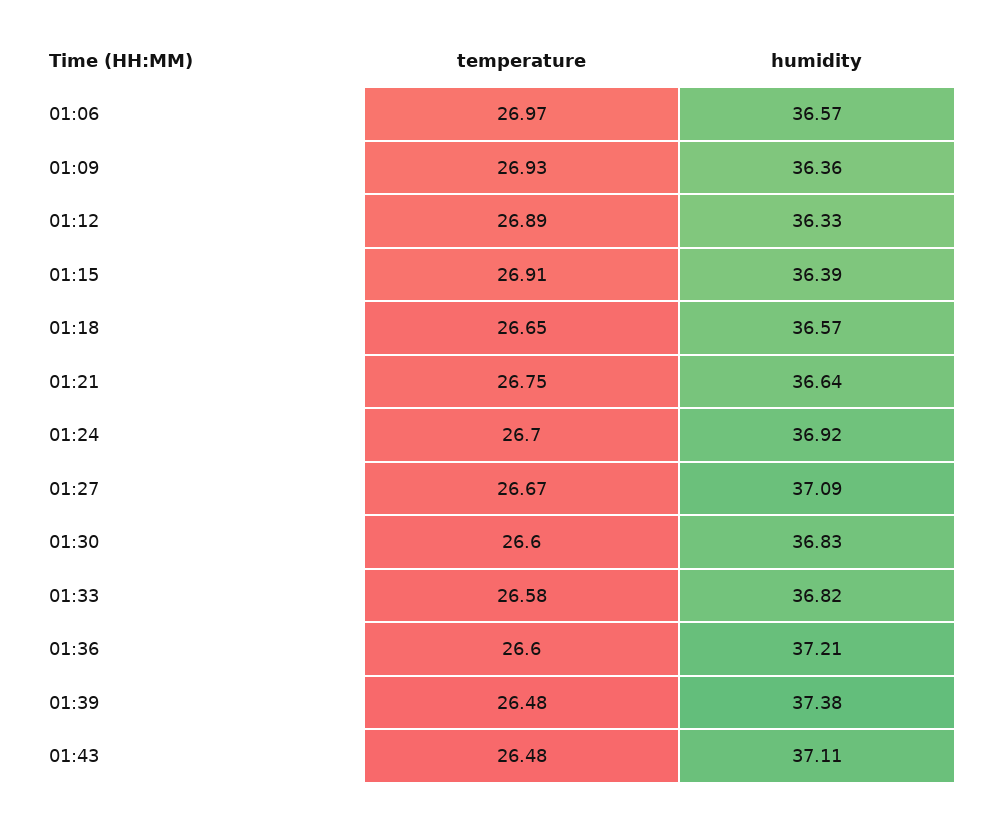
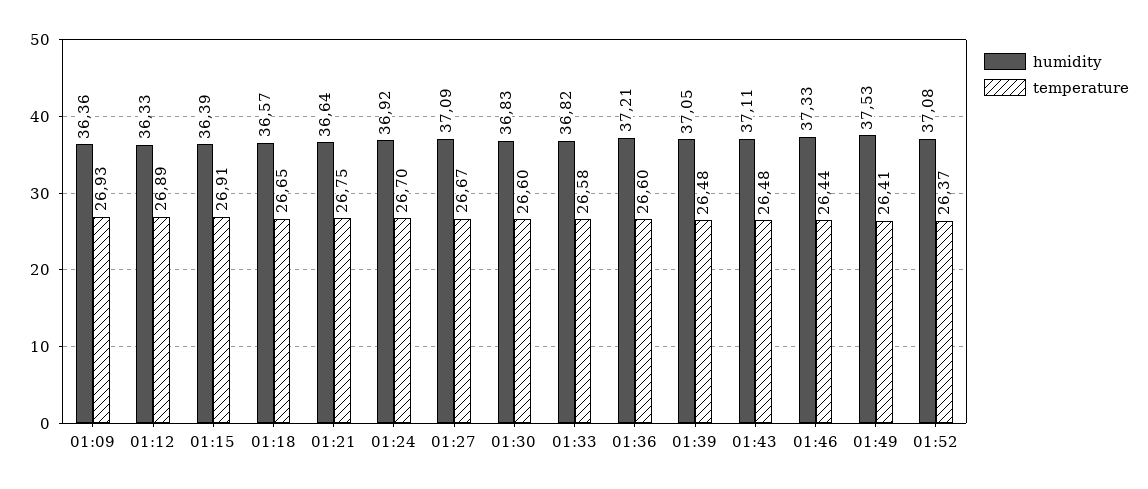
temperature, 01:06: 26.97 -> none
humidity, 01:06: 36.57 -> none
humidity, 01:39: 37.38 -> 37.05
humidity, 01:46: none -> 37.33
temperature, 01:46: none -> 26.44
humidity, 01:49: none -> 37.53
temperature, 01:49: none -> 26.41
humidity, 01:52: none -> 37.08
temperature, 01:52: none -> 26.37

